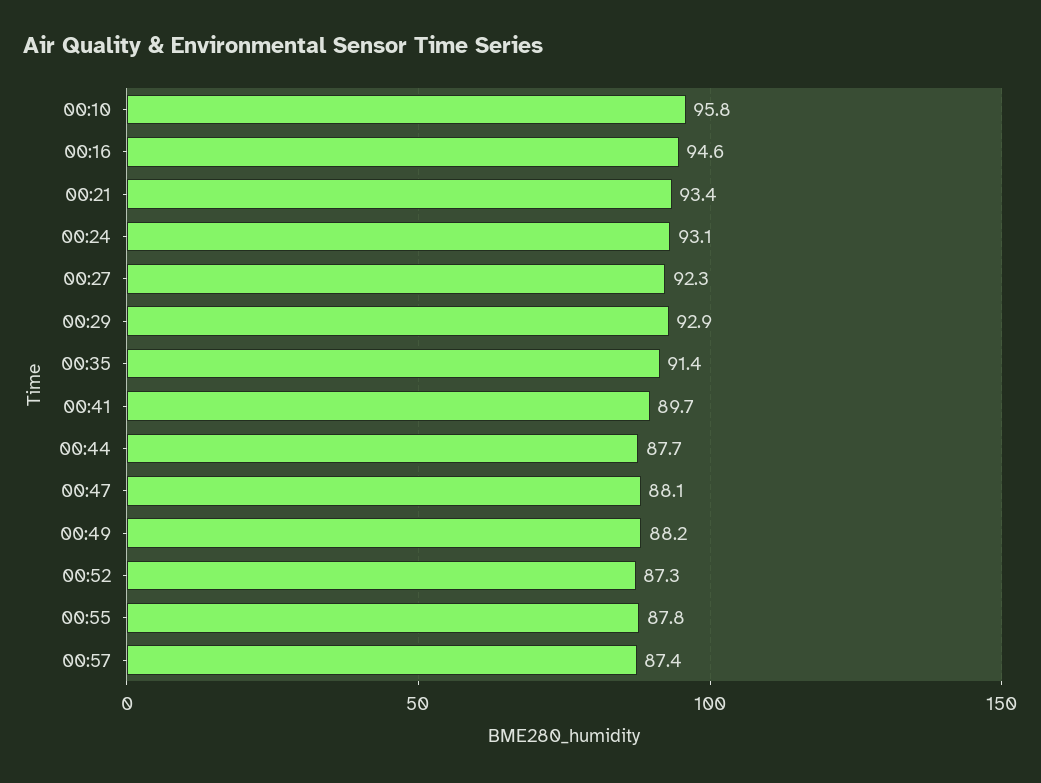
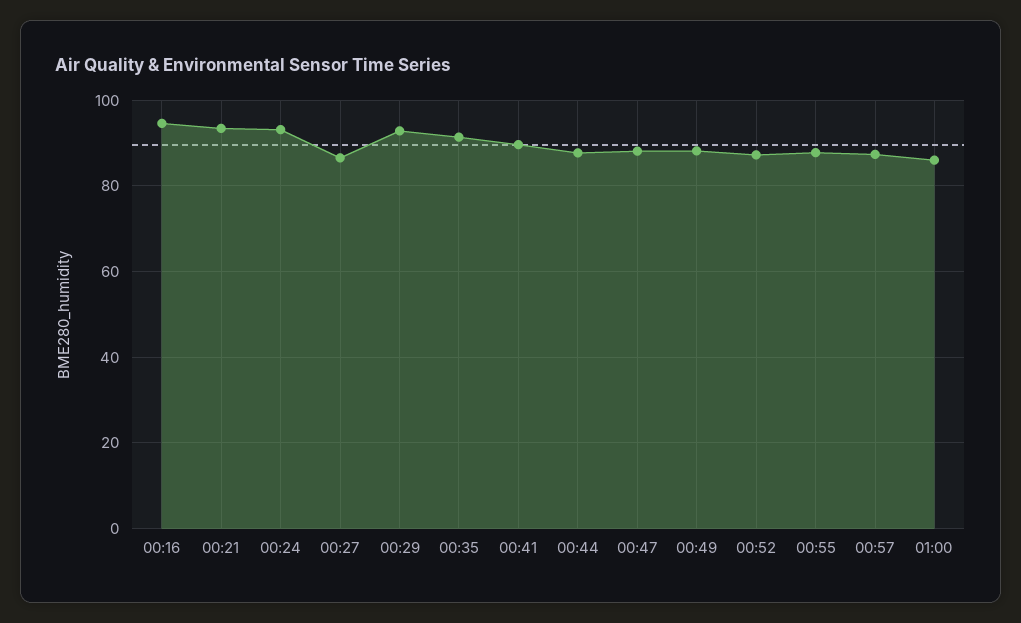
00:10: 95.8 -> none
00:27: 92.3 -> 86
01:00: none -> 86

